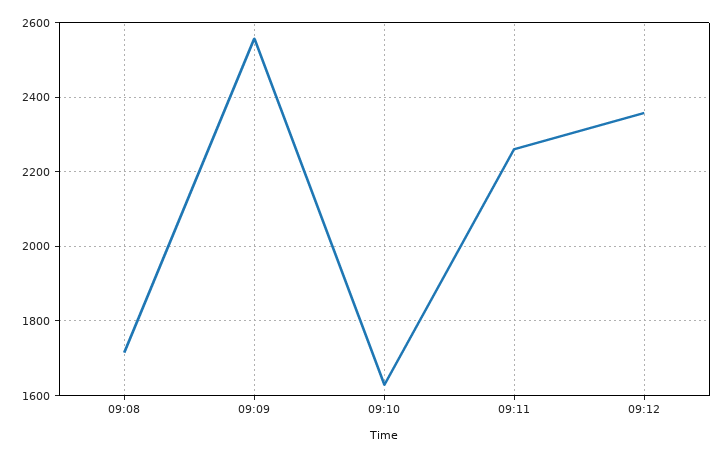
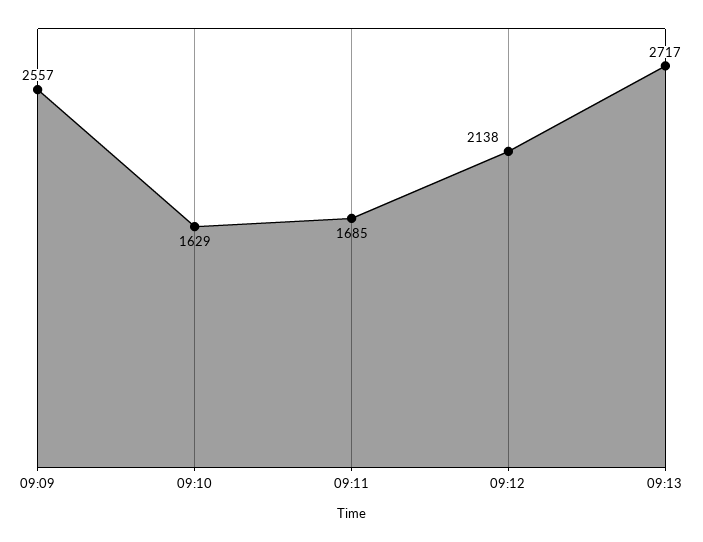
09:08: 1720 -> none
09:11: 2260 -> 1685
09:12: 2360 -> 2138
09:13: none -> 2717

